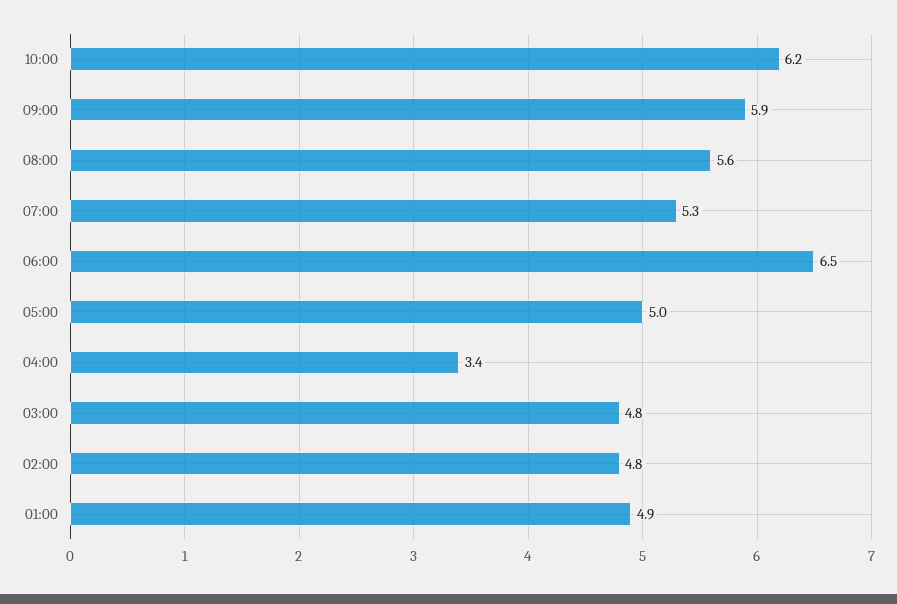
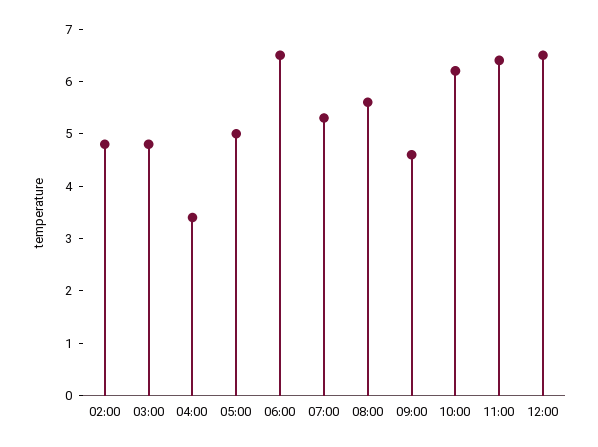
09:00: 5.9 -> 4.5
01:00: 4.9 -> none
11:00: none -> 6.5
12:00: none -> 6.5

